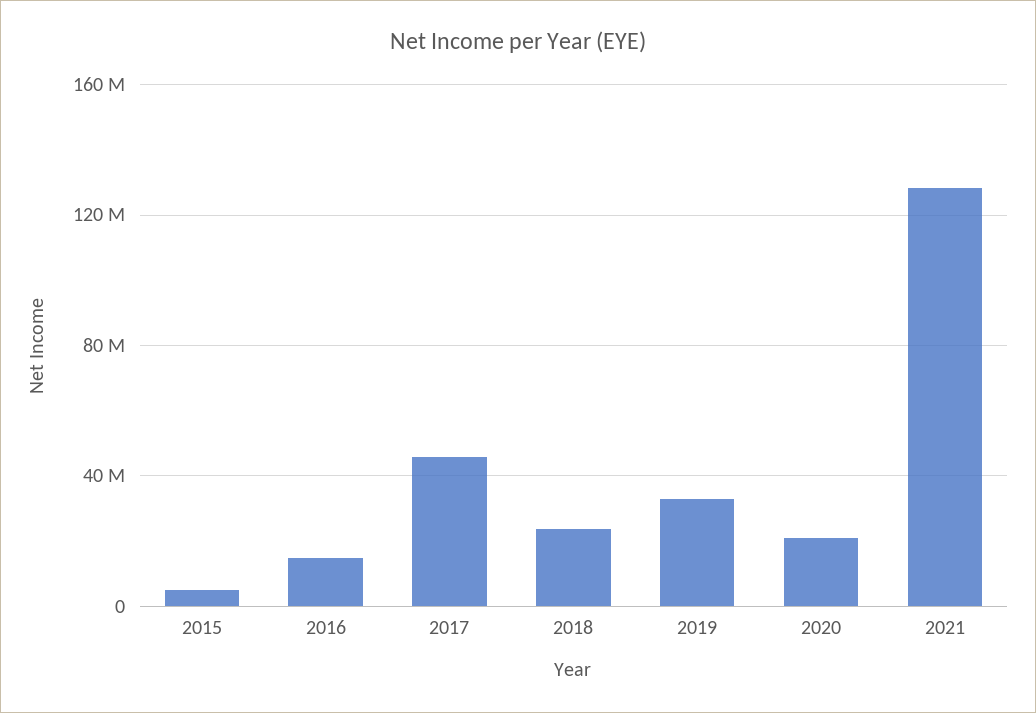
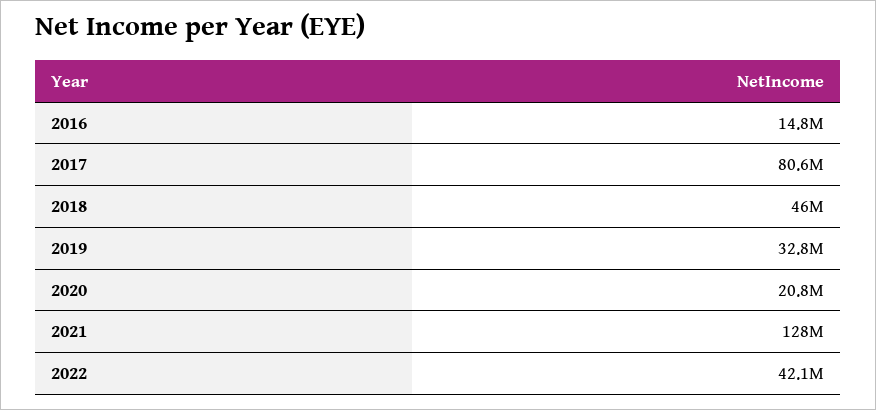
2015: 5000000 -> none
2017: 45000000 -> 80600000
2018: 25000000 -> 46000000
2022: none -> 42100000

